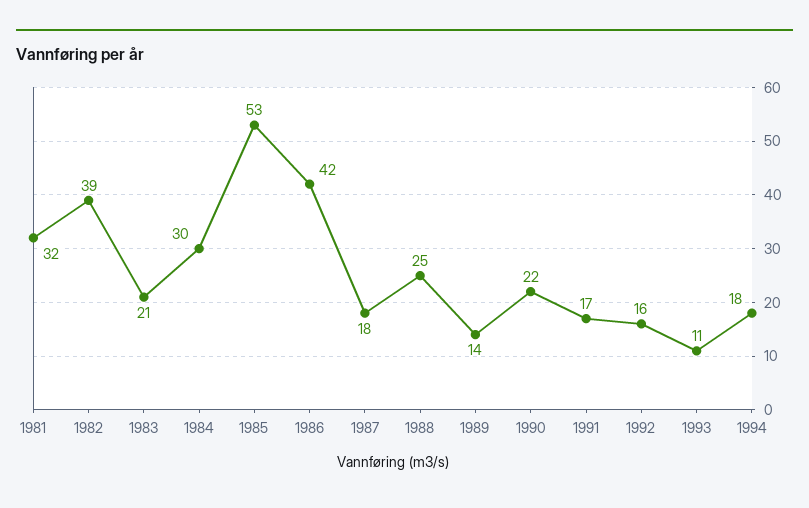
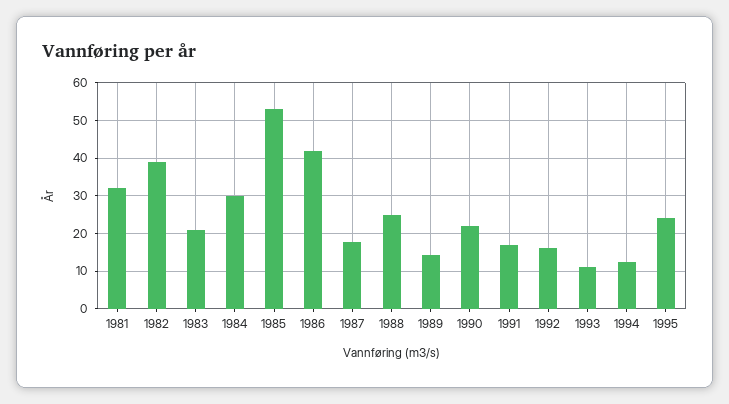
1994: 18 -> 12
1995: none -> 24

